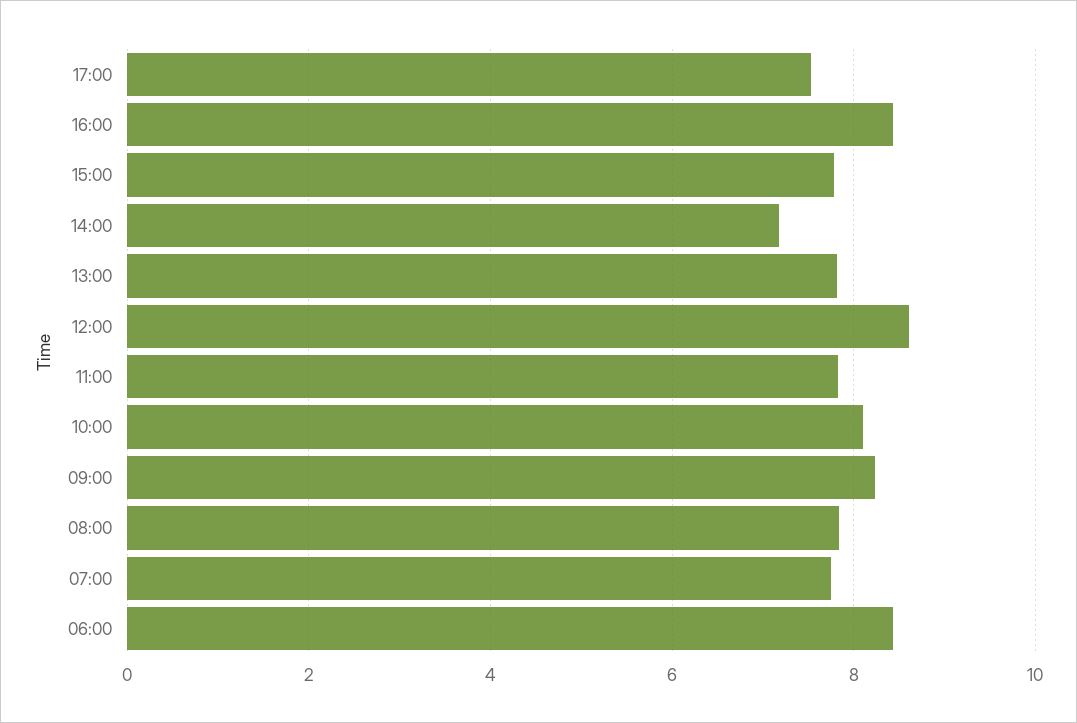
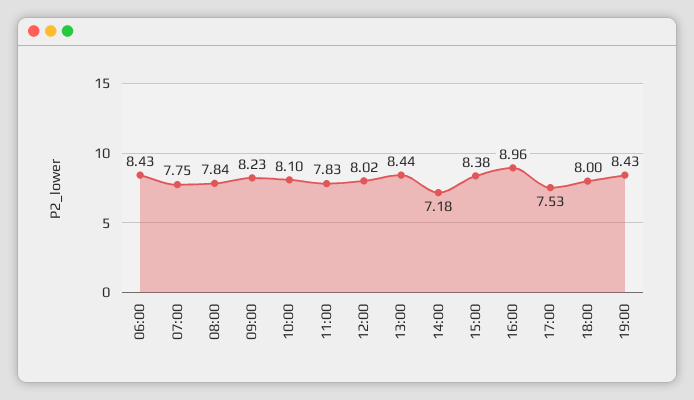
16:00: 8.4 -> 8.96
15:00: 7.8 -> 8.38
13:00: 7.8 -> 8.44
12:00: 8.6 -> 8.02
18:00: none -> 8
19:00: none -> 8.43

